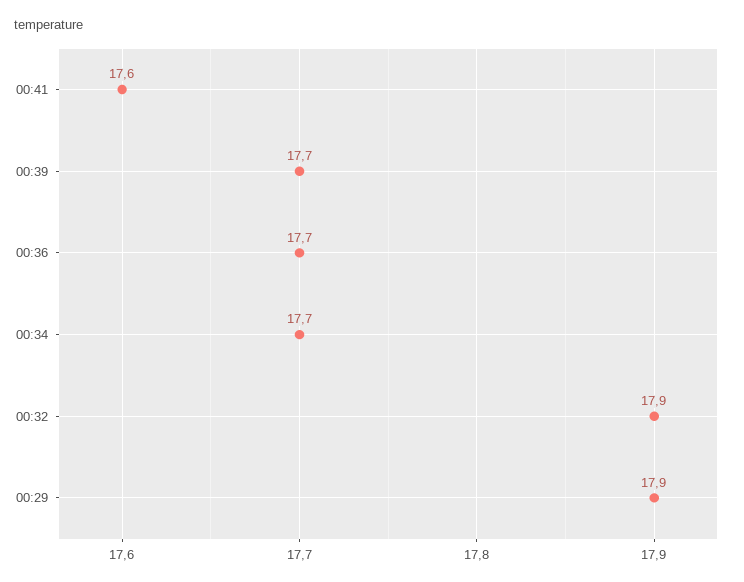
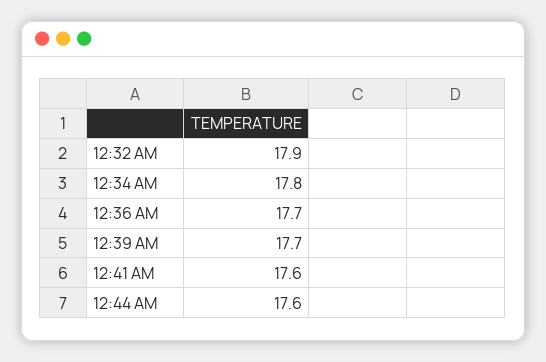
00:34: 17.7 -> 17.8
00:29: 17.9 -> none
12:44 AM: none -> 17.6

